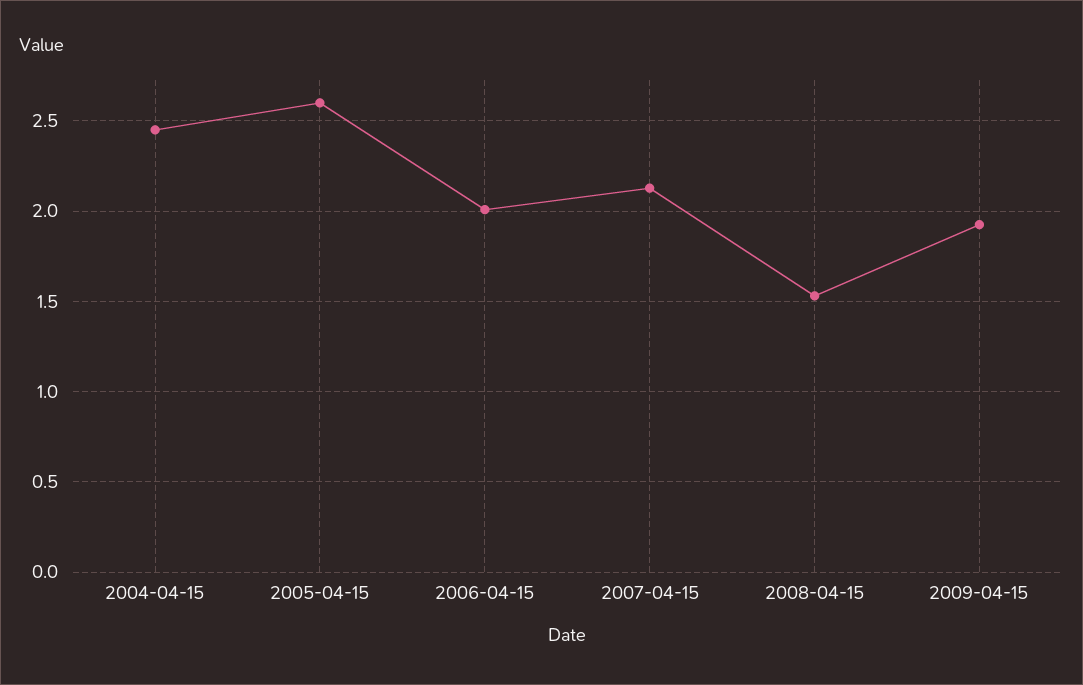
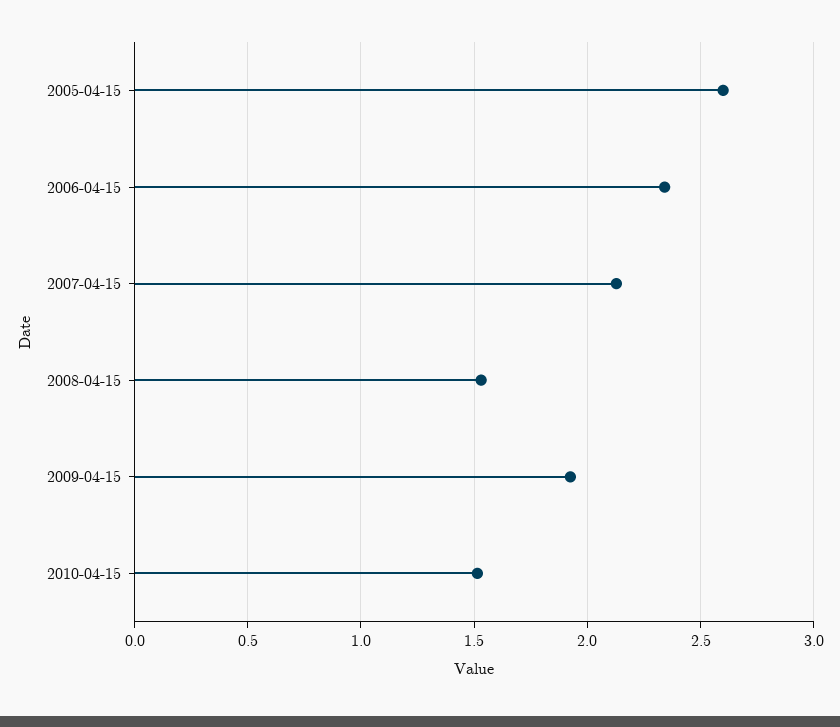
2004-04-15: 2.45 -> none
2006-04-15: 2 -> 2.35
2010-04-15: none -> 1.5

